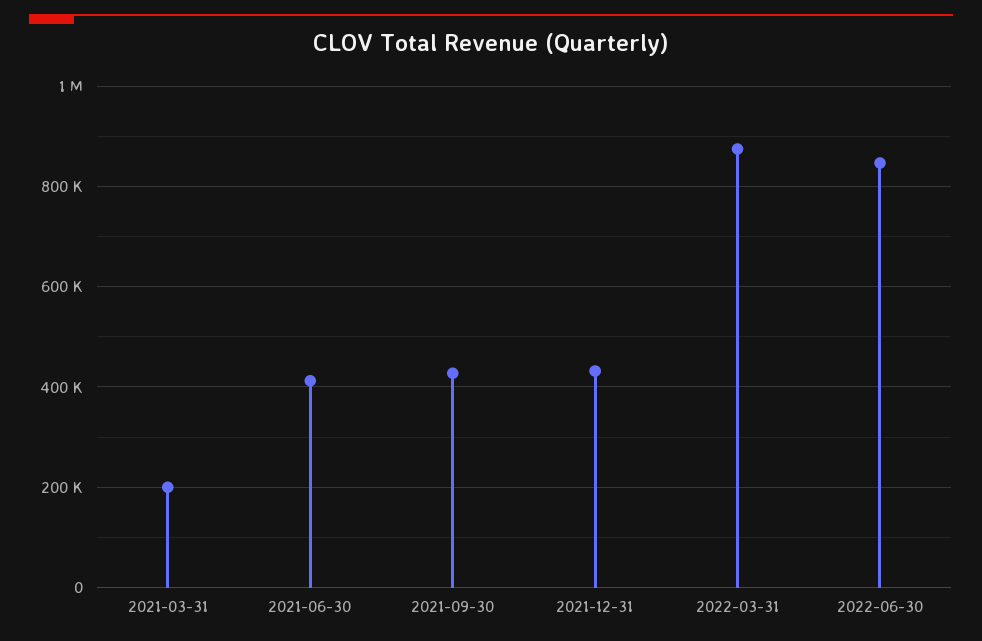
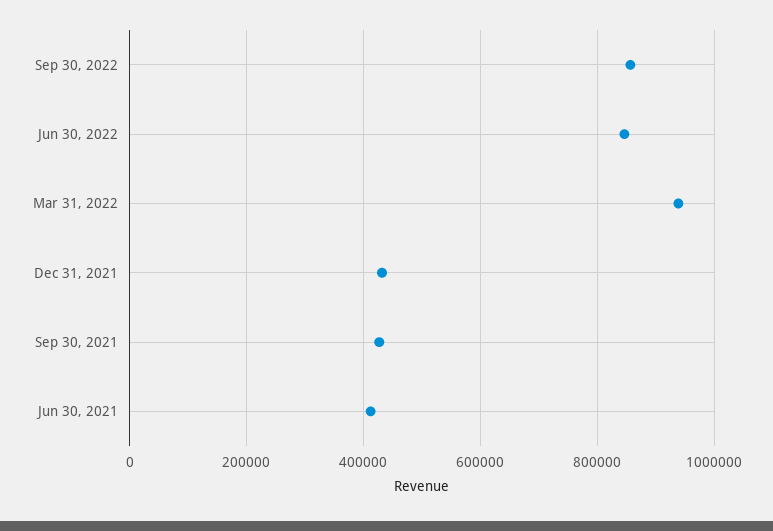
2021-03-31: 200000 -> none
2022-03-31: 880000 -> 940000
Sep 30, 2022: none -> 860000

